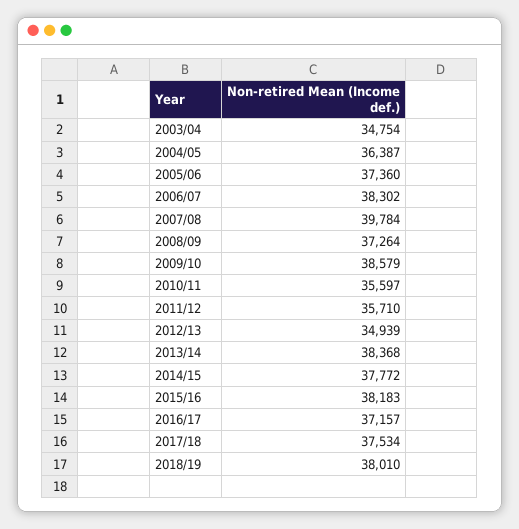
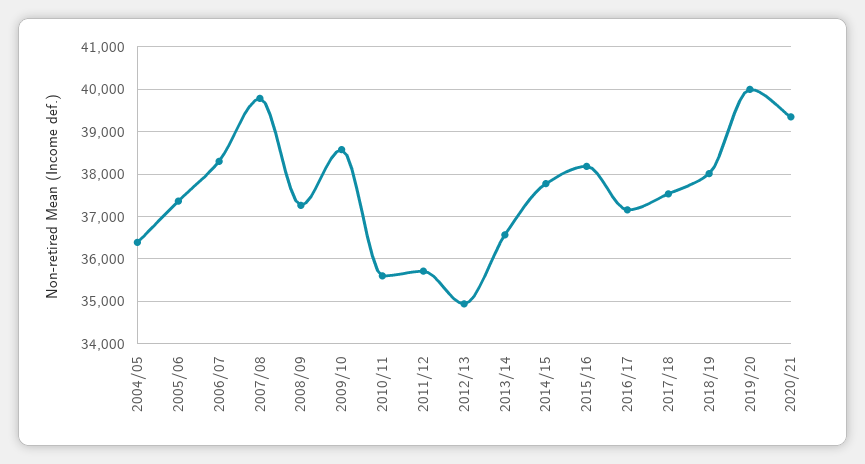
2003/04: 34754 -> none
2013/14: 38368 -> 36600
2019/20: none -> 40000
2020/21: none -> 39400

